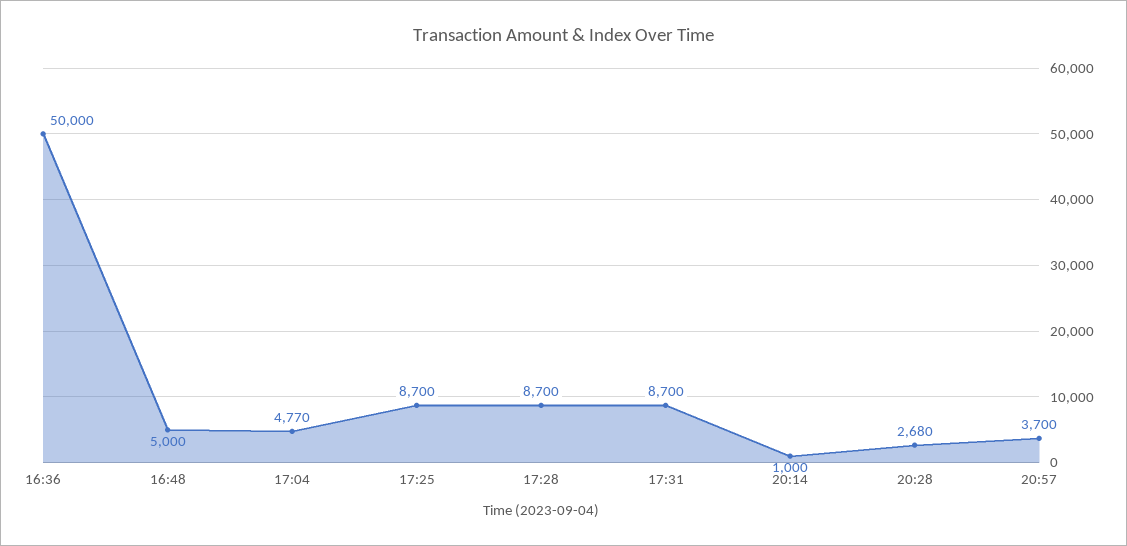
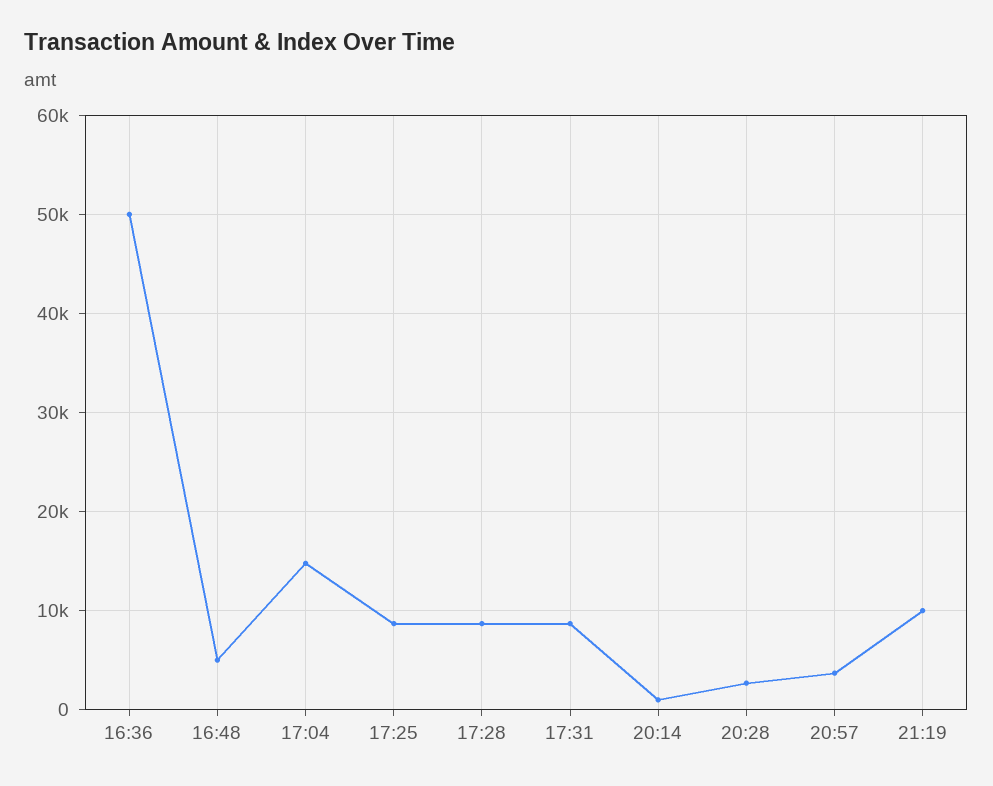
17:04: 4770 -> 15000
21:19: none -> 10000

